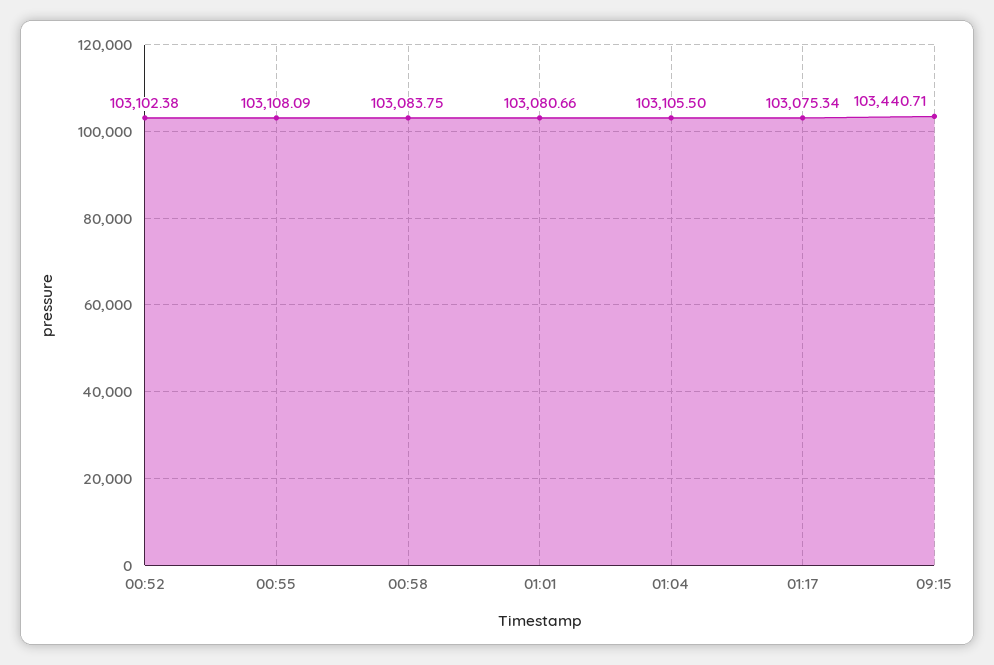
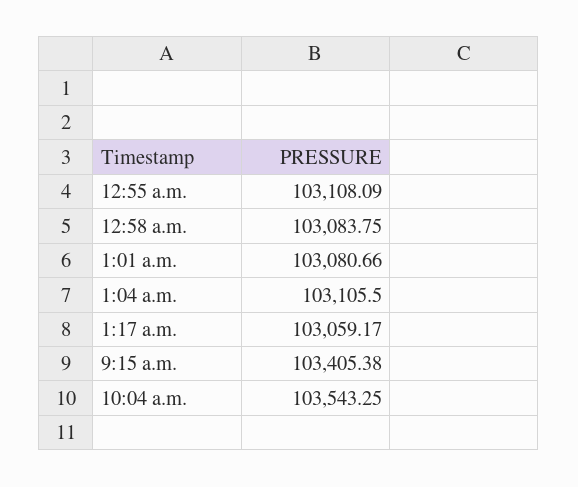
00:52: 103102.38 -> none
01:17: 103075.34 -> 103059.17
09:15: 103440.71 -> 103405.38
10:04 a.m.: none -> 103543.25

